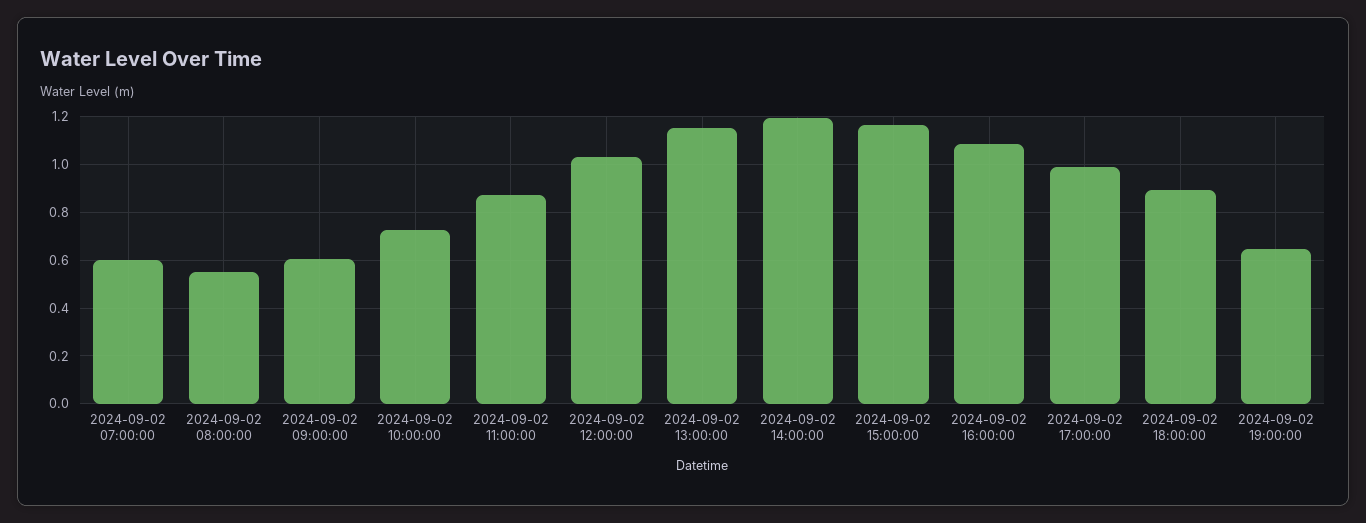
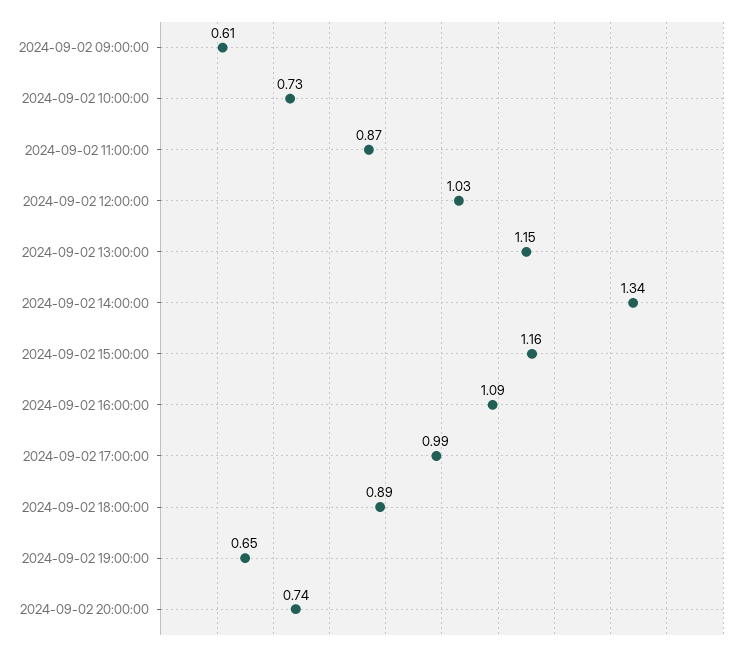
2024-09-02 07:00:00: 0.6 -> none
2024-09-02 08:00:00: 0.55 -> none
2024-09-02 14:00:00: 1.2 -> 1.34
2024-09-02 20:00:00: none -> 0.74

